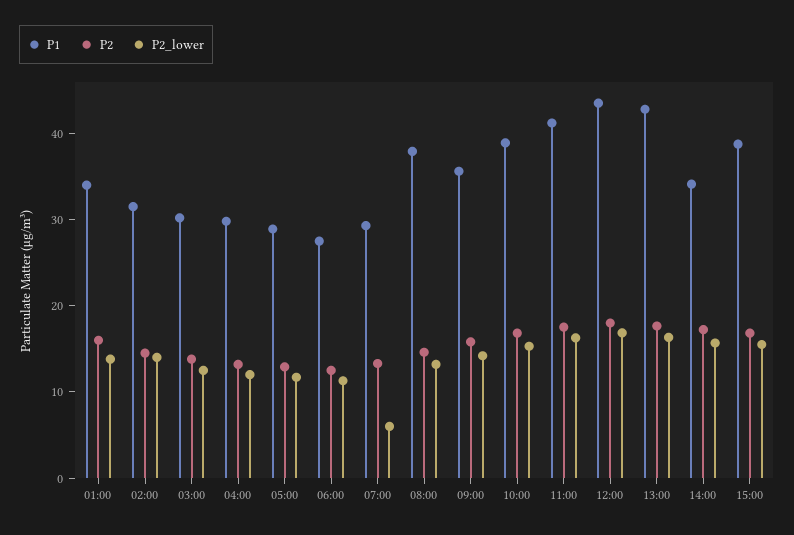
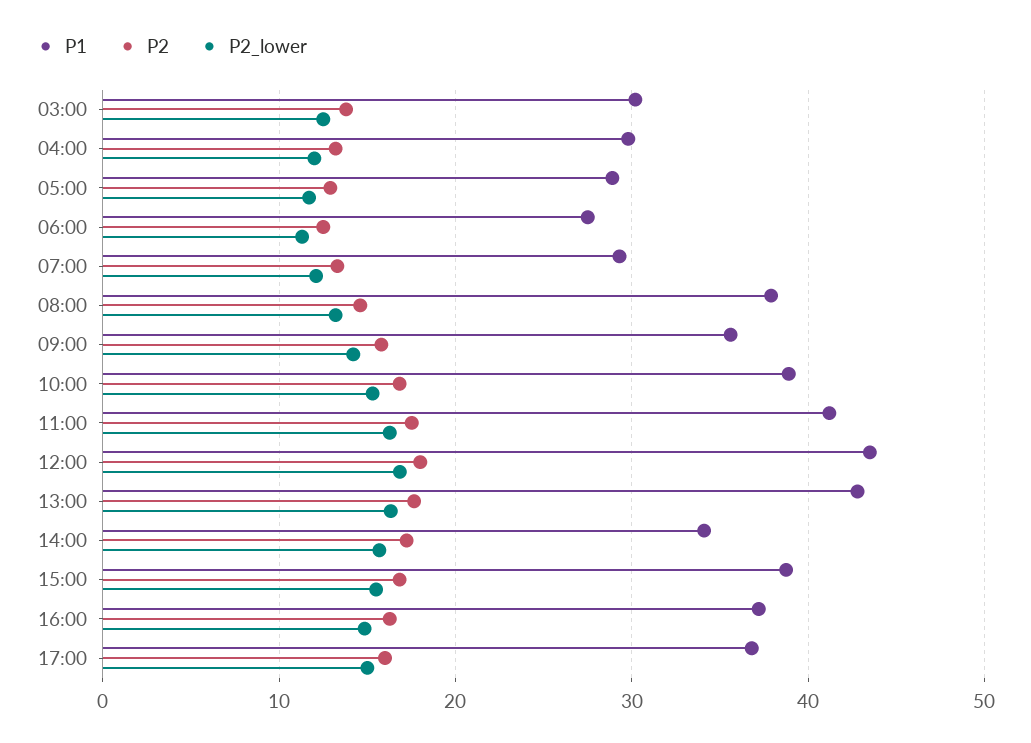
P1, 01:00: 34 -> none
P2, 01:00: 16 -> none
P2_lower, 01:00: 14 -> none
P1, 02:00: 32 -> none
P2, 02:00: 14 -> none
P2_lower, 02:00: 14 -> none
P2_lower, 07:00: 6 -> 12
P1, 16:00: none -> 37
P2, 16:00: none -> 16
P2_lower, 16:00: none -> 15
P1, 17:00: none -> 37
P2, 17:00: none -> 16
P2_lower, 17:00: none -> 15

